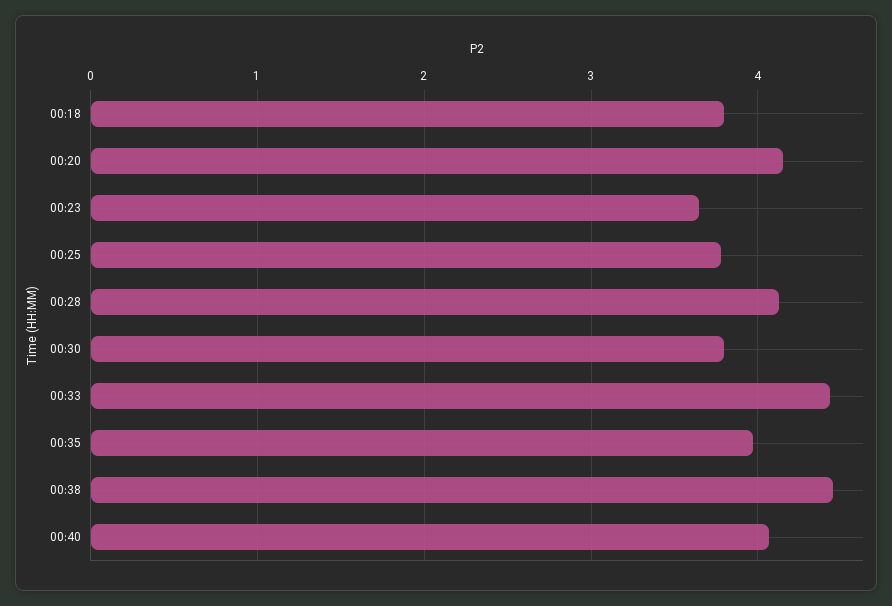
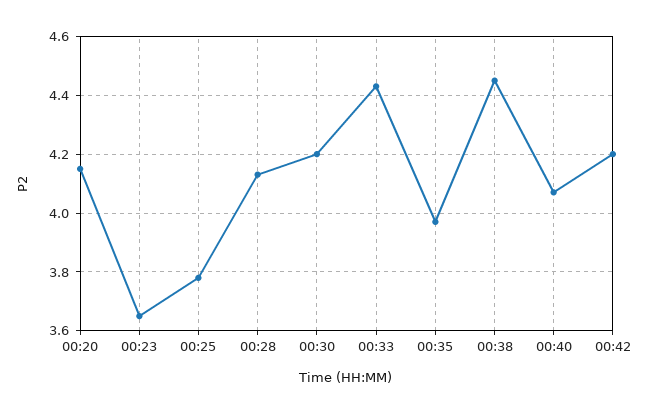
00:18: 3.8 -> none
00:30: 3.8 -> 4.2
00:42: none -> 4.2

